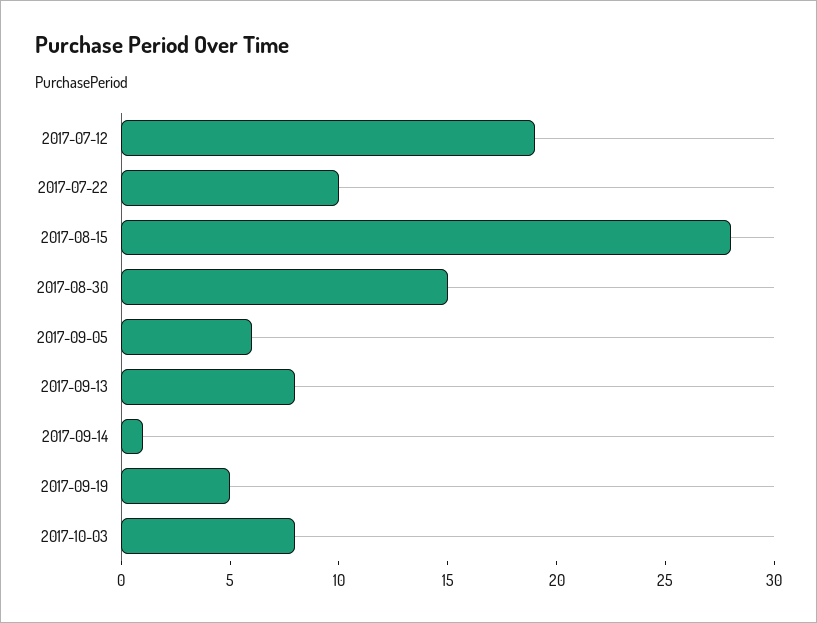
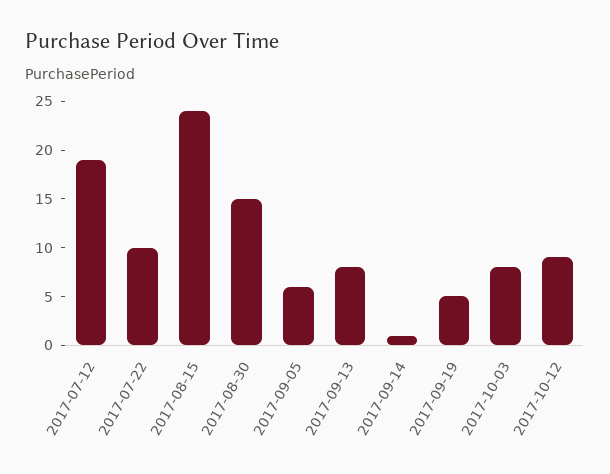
2017-08-15: 28 -> 24
2017-10-12: none -> 9

